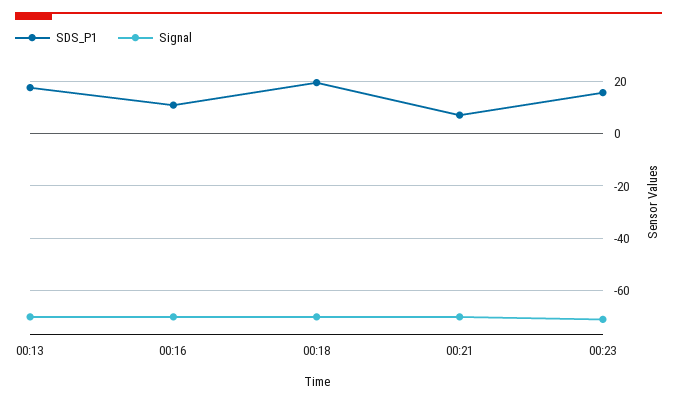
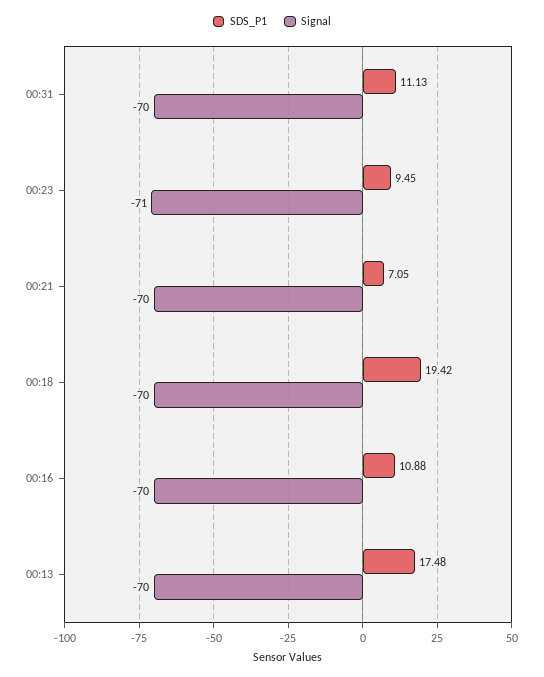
SDS_P1, 00:23: 15 -> 9.45
SDS_P1, 00:31: none -> 11.13
Signal, 00:31: none -> -70

